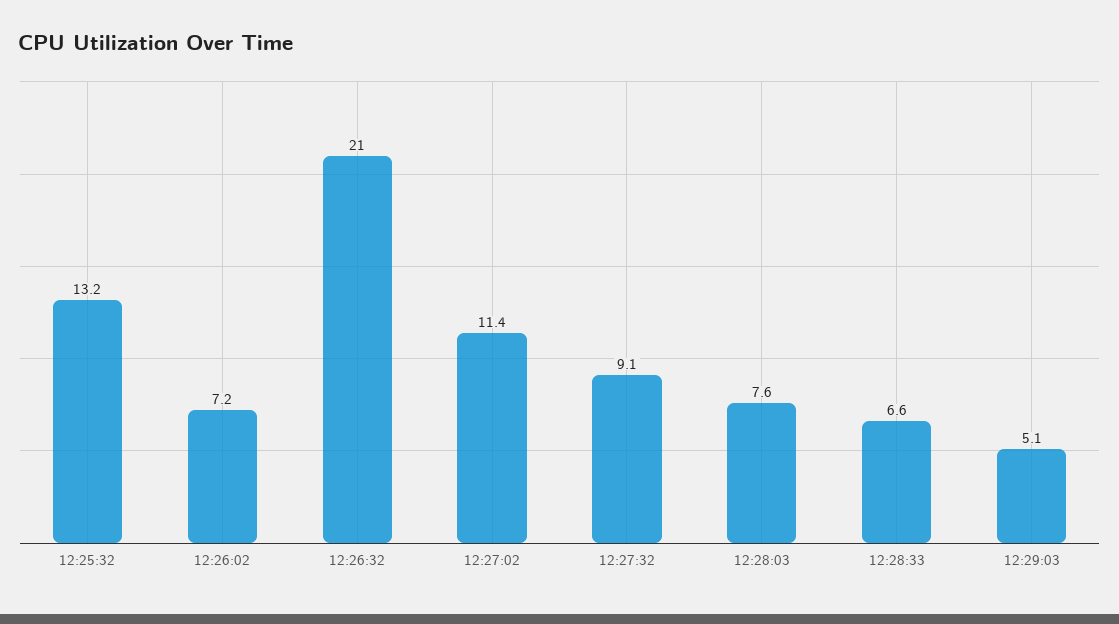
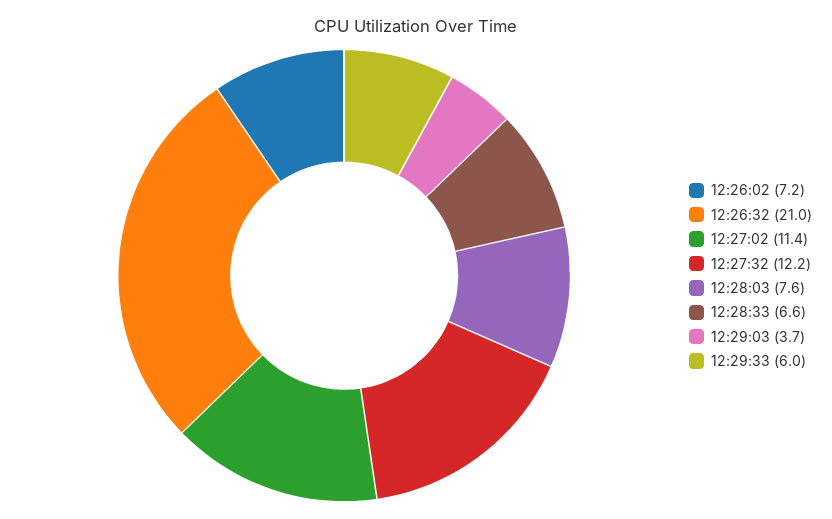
12:25:32: 13.2 -> none
12:27:32: 9.1 -> 12.2
12:29:03: 5.1 -> 3.7
12:29:33: none -> 6

